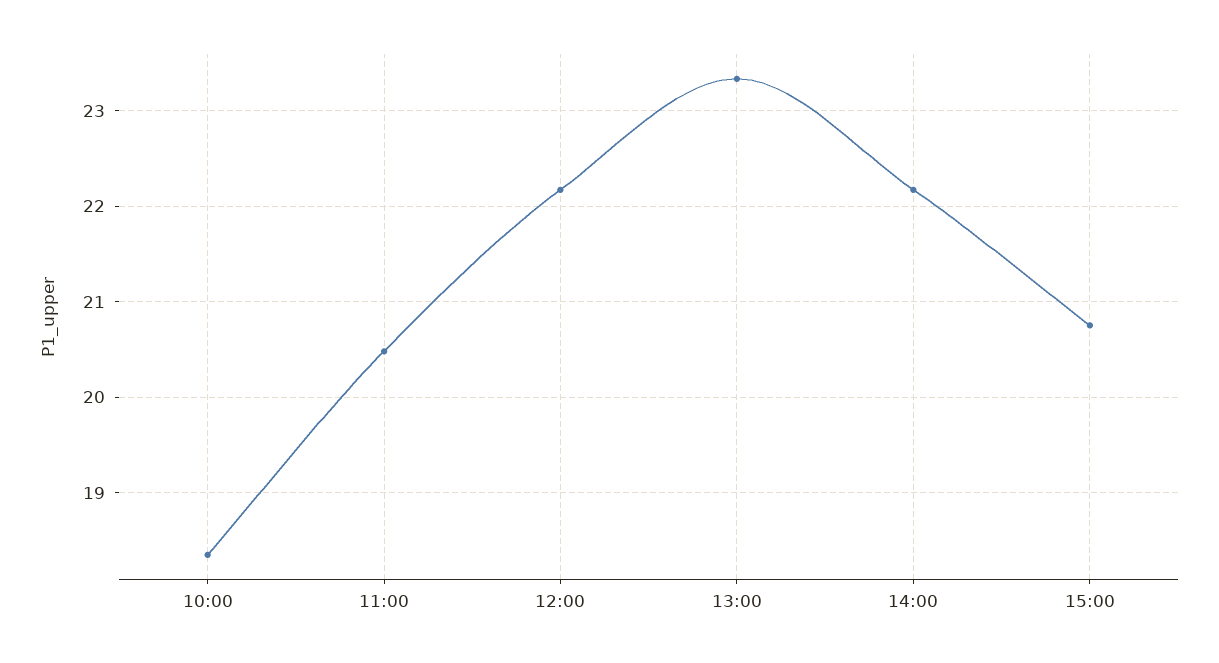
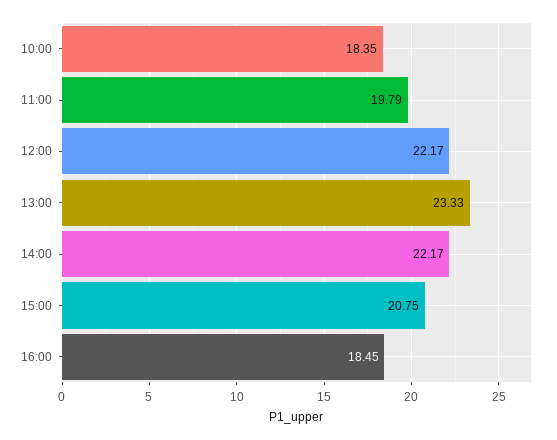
11:00: 20.5 -> 19.79
16:00: none -> 18.45

